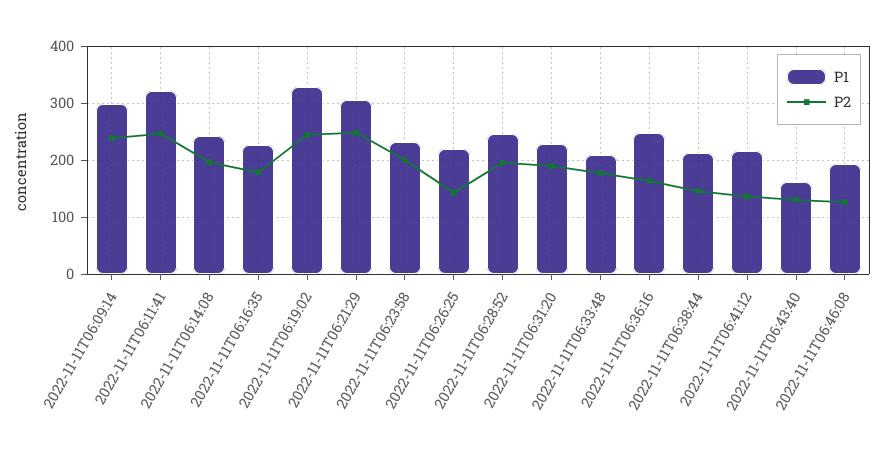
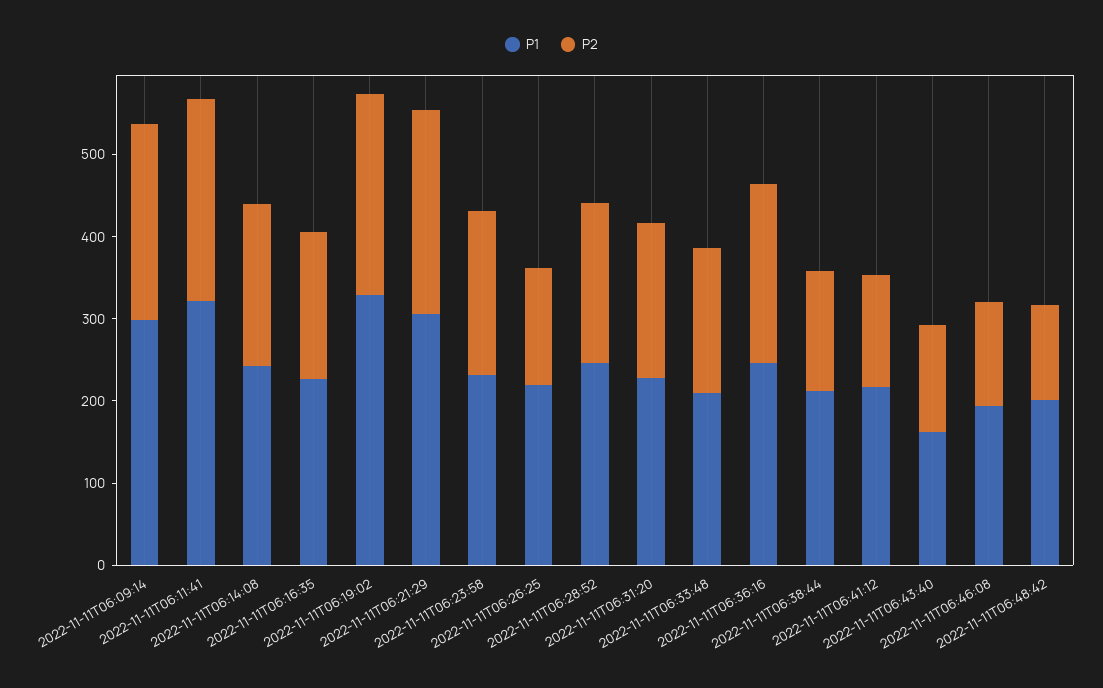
P2, 2022-11-11T06:36:16: 160 -> 220
P1, 2022-11-11T06:48:42: none -> 200
P2, 2022-11-11T06:48:42: none -> 120

